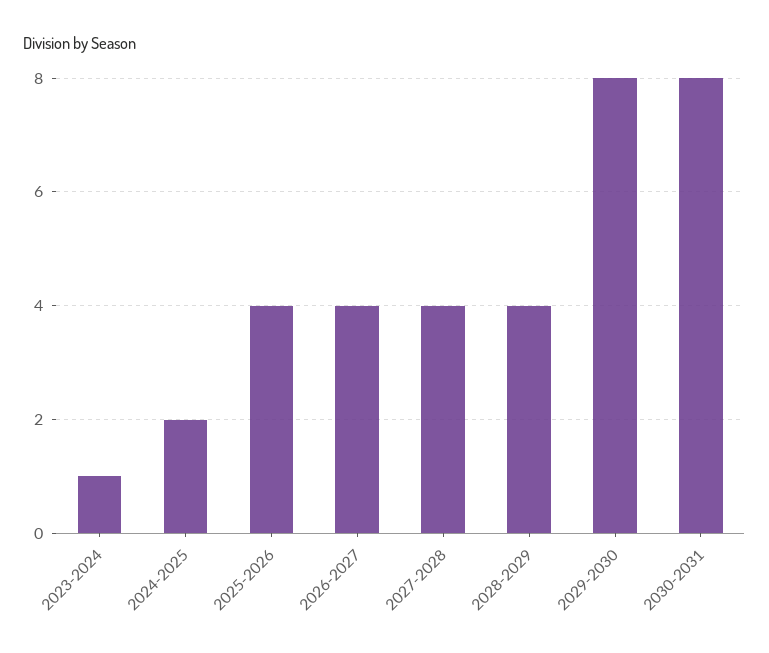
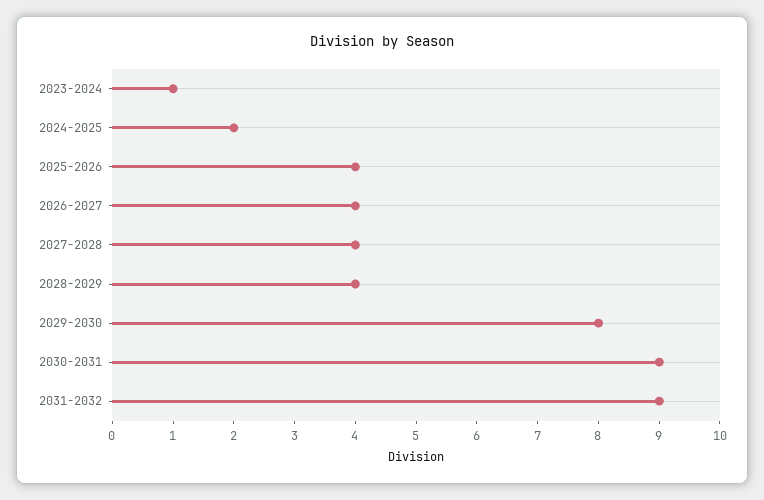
2030-2031: 8 -> 9
2031-2032: none -> 9

